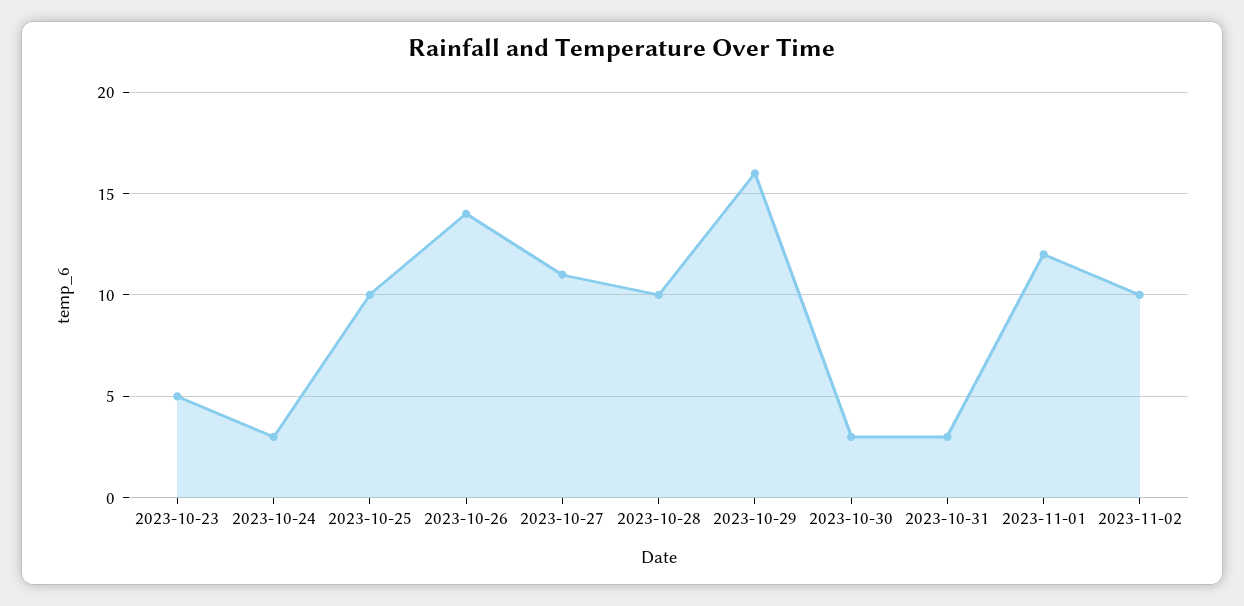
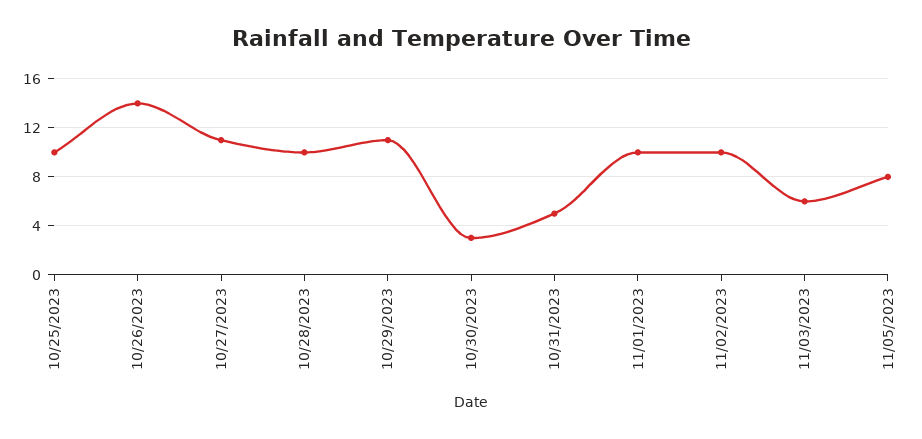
2023-10-23: 5 -> none
2023-10-24: 3 -> none
2023-10-29: 16 -> 11
2023-10-31: 3 -> 5
2023-11-01: 12 -> 10
11/03/2023: none -> 6
11/05/2023: none -> 8

